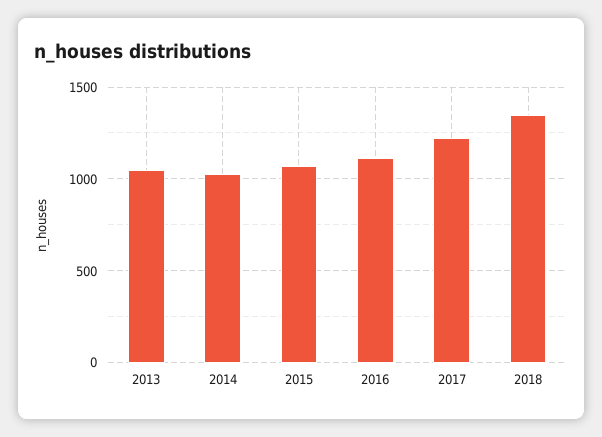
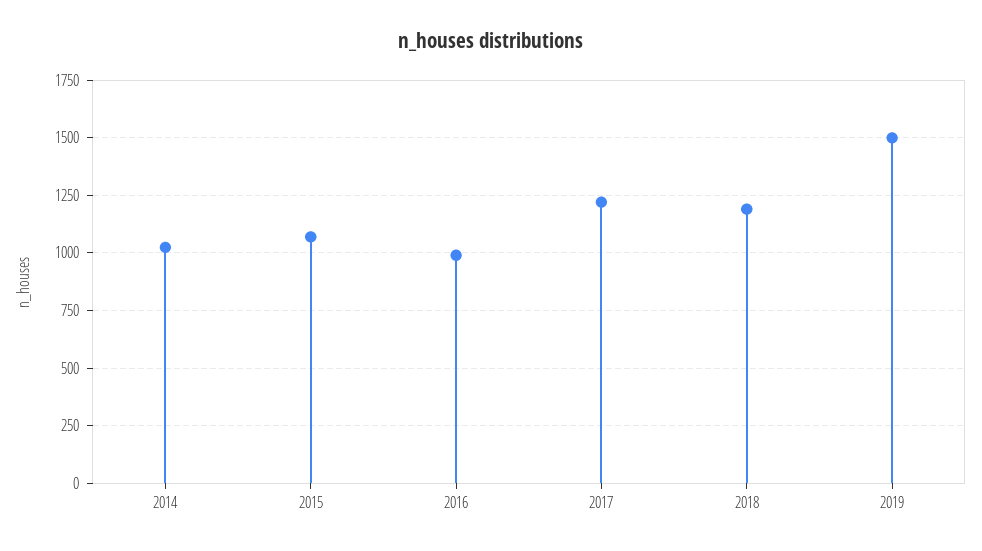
2013: 1050 -> none
2016: 1100 -> 1000
2018: 1350 -> 1200
2019: none -> 1500

